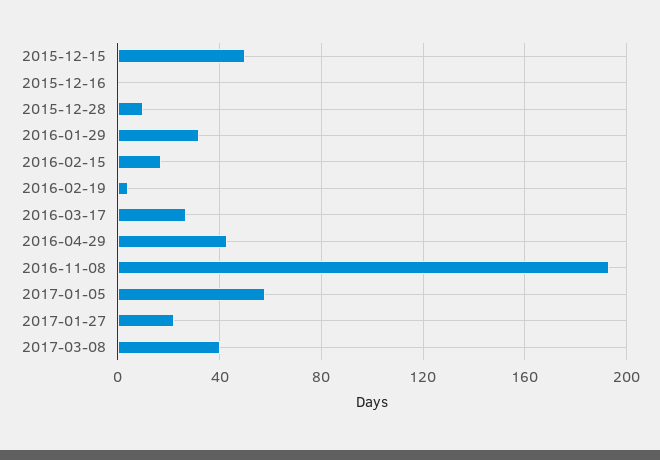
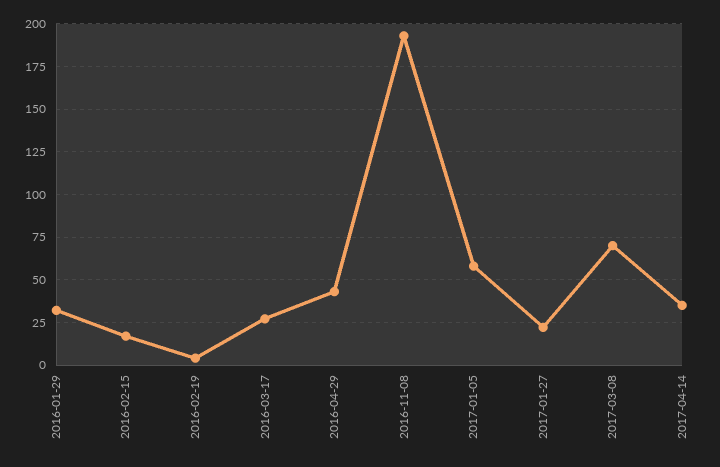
2015-12-15: 50 -> none
2015-12-16: 0 -> none
2015-12-28: 10 -> none
2017-03-08: 40 -> 70
2017-04-14: none -> 35

